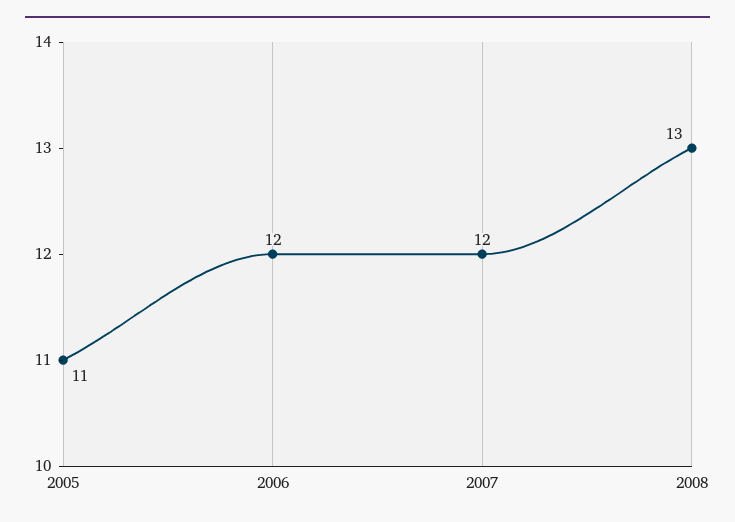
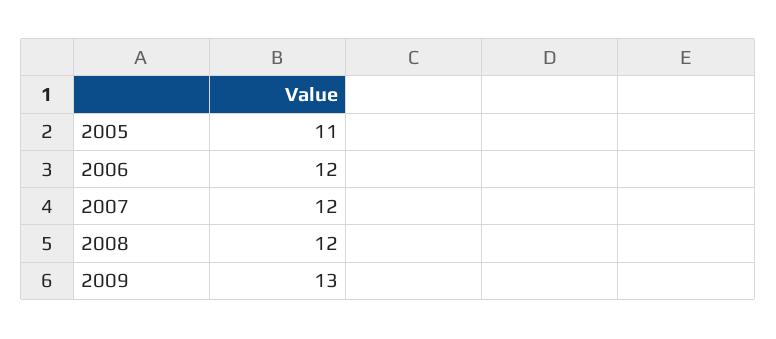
2008: 13 -> 12
2009: none -> 13

